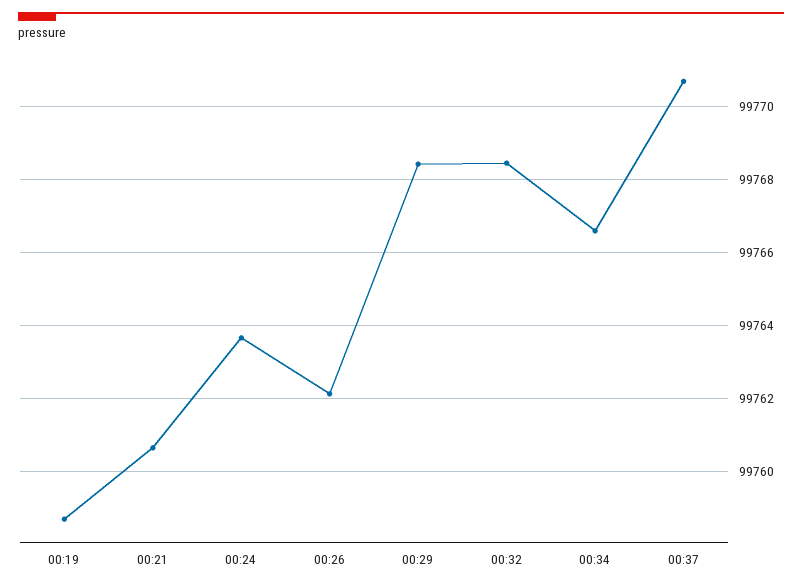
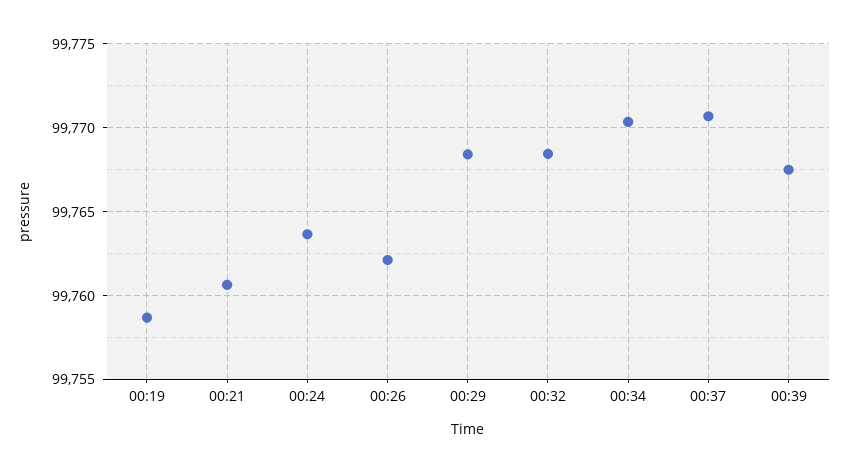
00:34: 99766.6 -> 99770.5
00:39: none -> 99767.5

